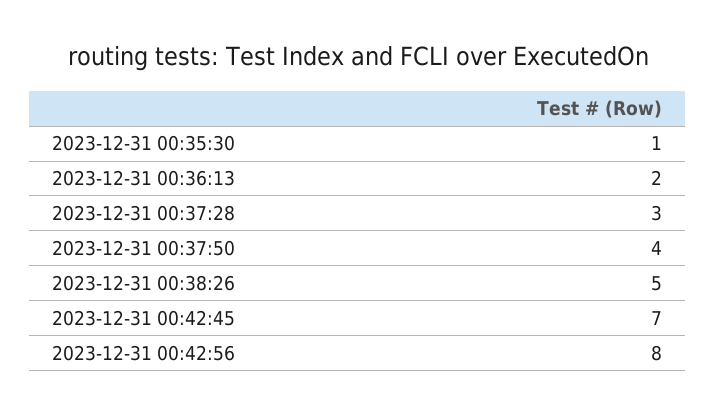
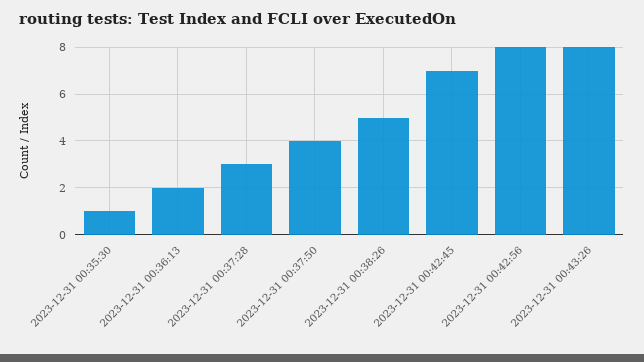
2023-12-31 00:43:26: none -> 8

